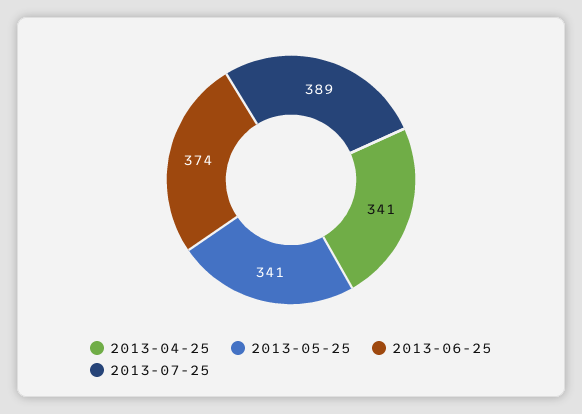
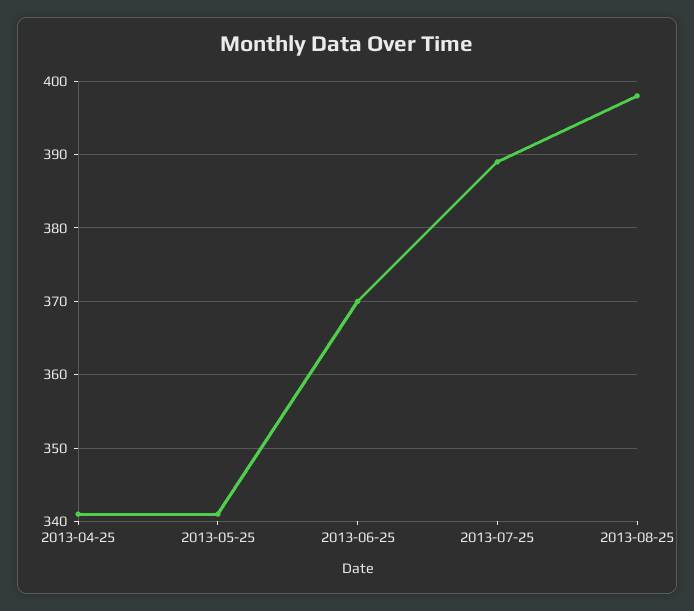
2013-06-25: 374 -> 370
2013-08-25: none -> 398

